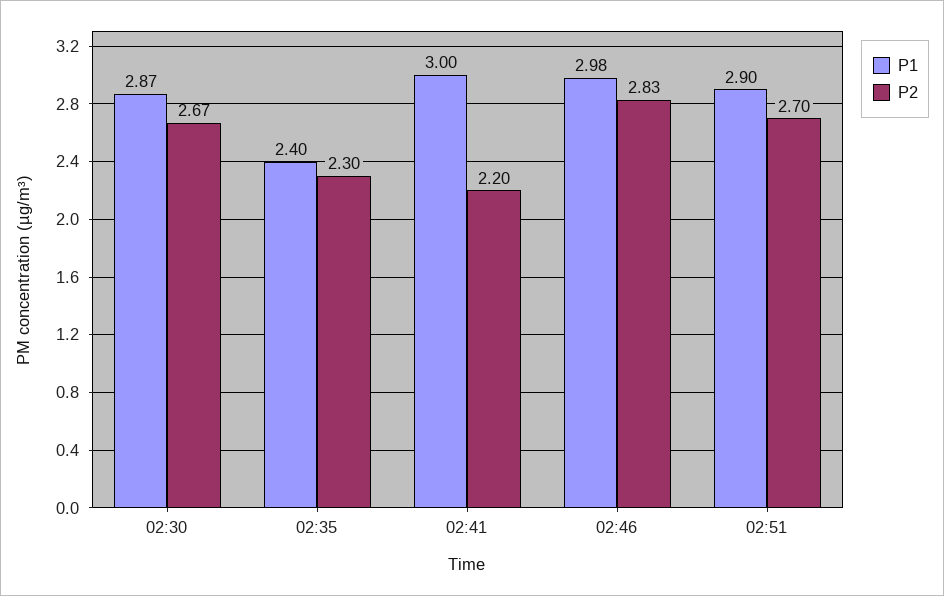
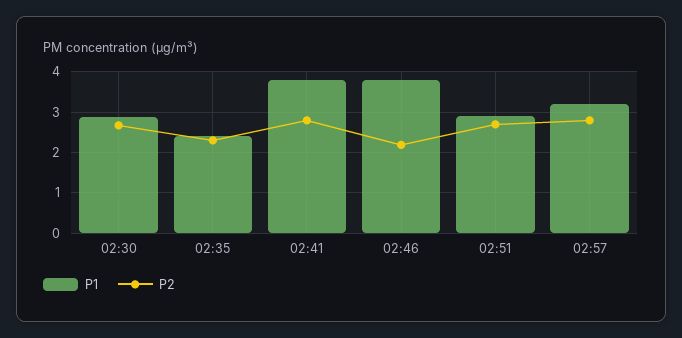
P1, 02:41: 3 -> 3.8
P2, 02:41: 2.2 -> 2.8
P1, 02:46: 2.98 -> 3.8
P2, 02:46: 2.83 -> 2.2
P1, 02:57: none -> 3.2
P2, 02:57: none -> 2.8

